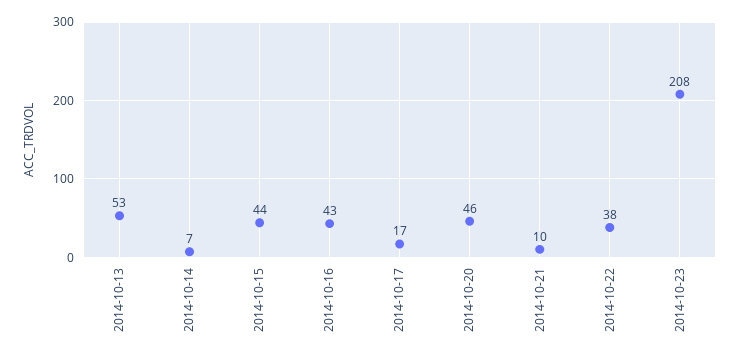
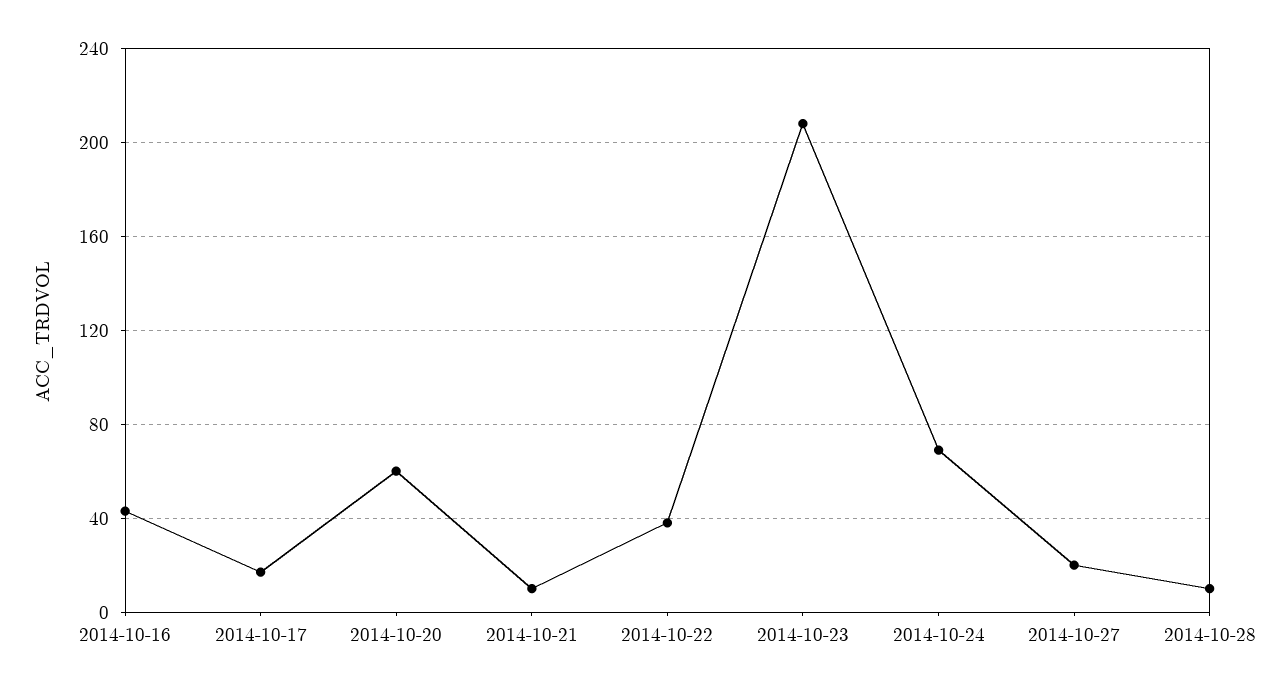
2014-10-13: 53 -> none
2014-10-14: 7 -> none
2014-10-15: 44 -> none
2014-10-20: 46 -> 60
2014-10-24: none -> 70
2014-10-27: none -> 20
2014-10-28: none -> 10

